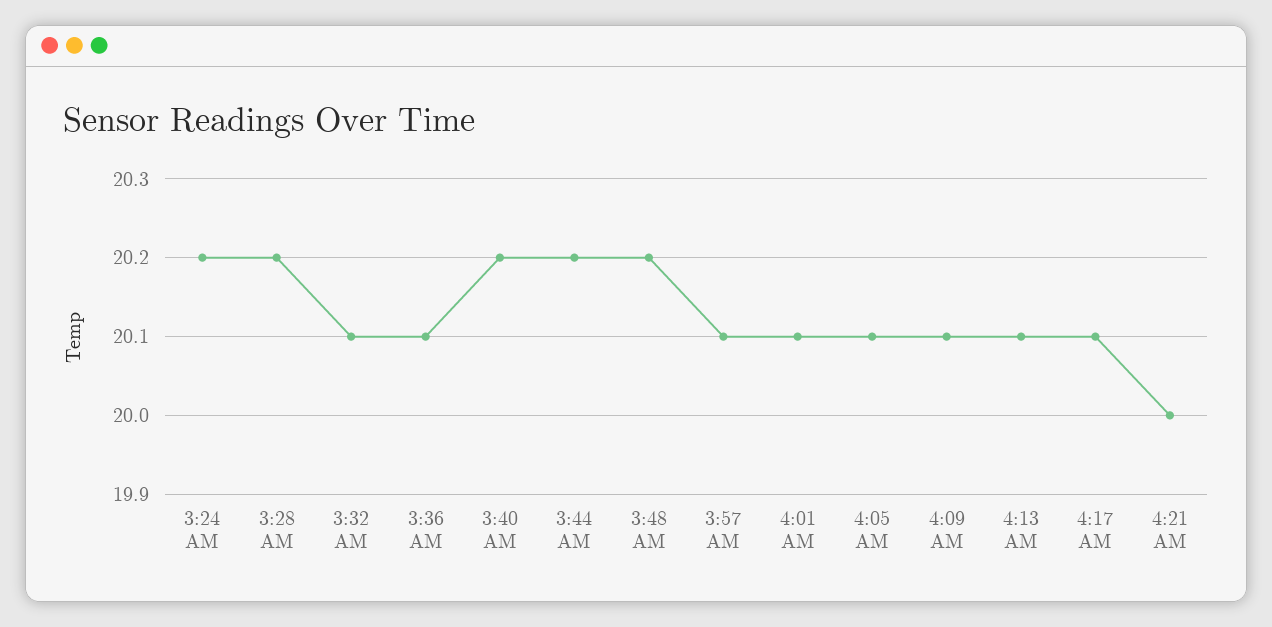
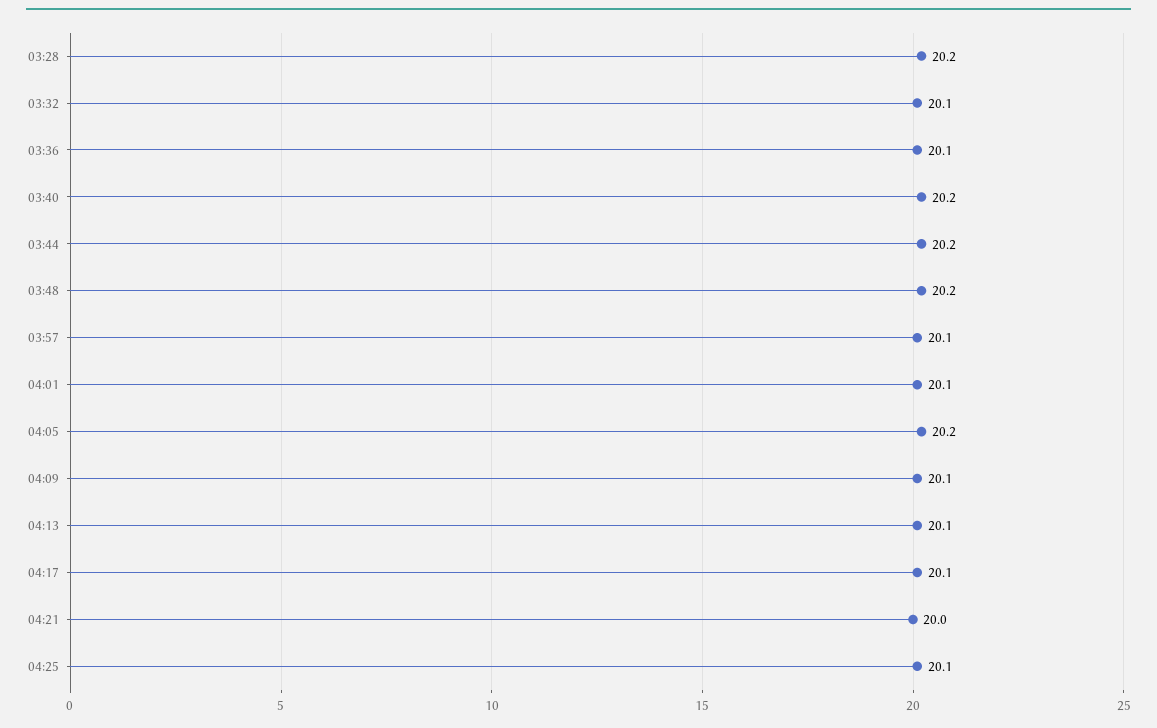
3:24 AM: 20.2 -> none
4:05 AM: 20.1 -> 20.2
04:25: none -> 20.1

